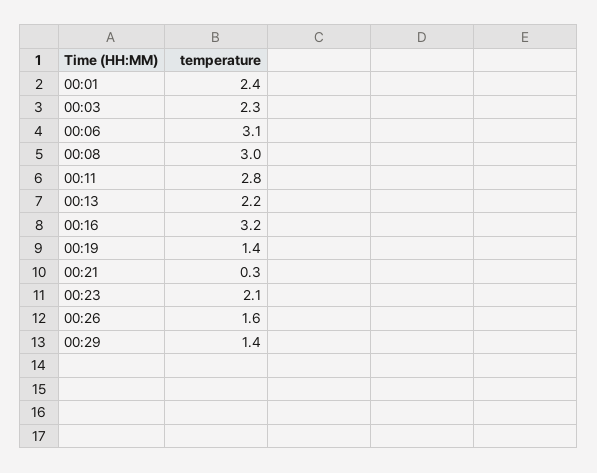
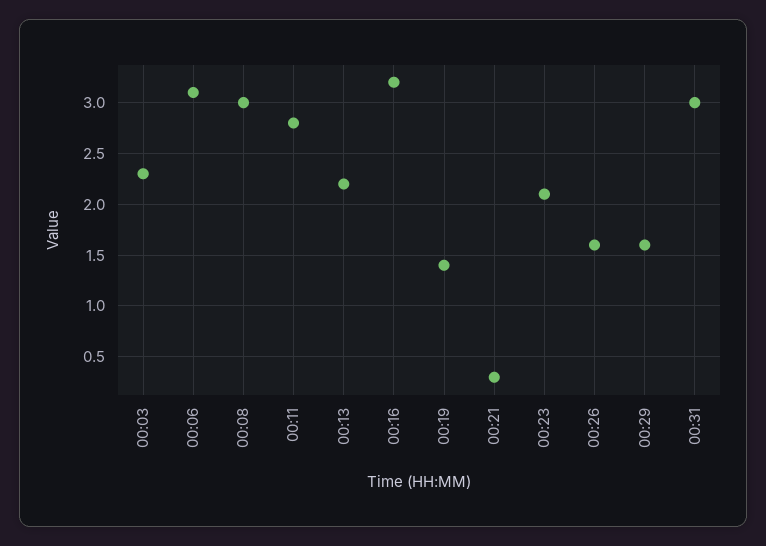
00:01: 2.4 -> none
00:29: 1.4 -> 1.6
00:31: none -> 3

